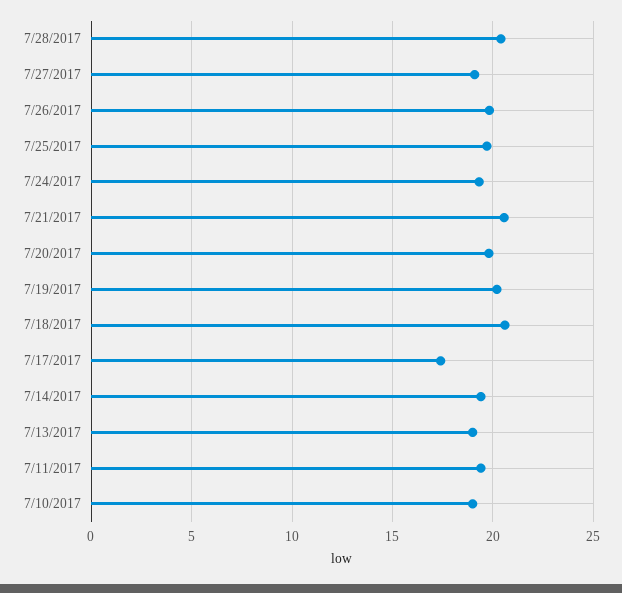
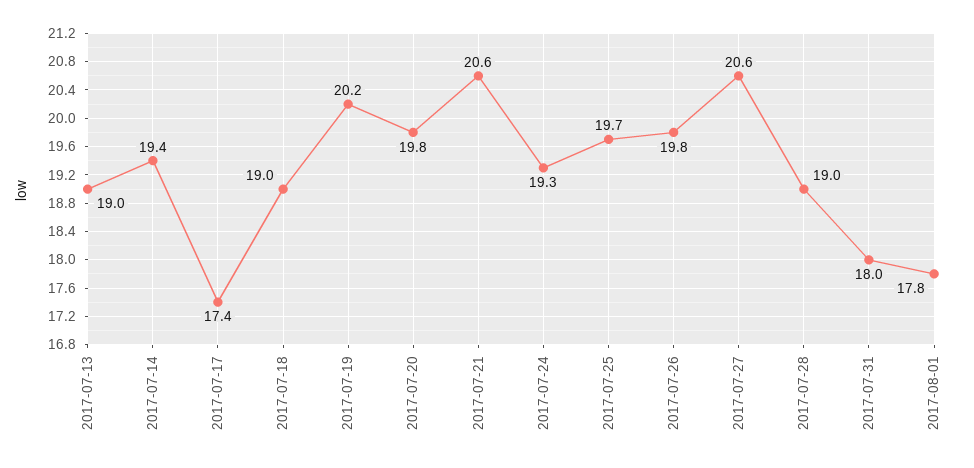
7/28/2017: 20.5 -> 19
7/27/2017: 19 -> 20.6
7/18/2017: 20.5 -> 19
7/11/2017: 19.5 -> none
7/10/2017: 19 -> none
2017-07-31: none -> 18
2017-08-01: none -> 17.8

